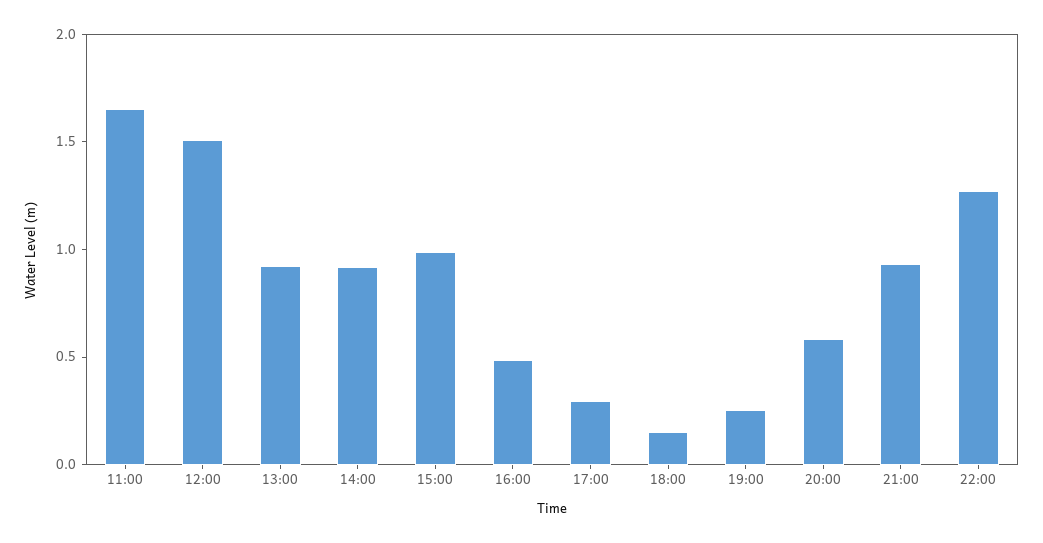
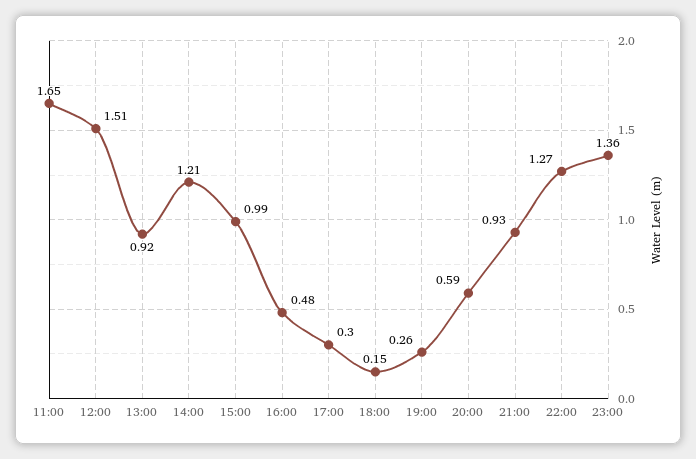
14:00: 0.9 -> 1.21
23:00: none -> 1.36

